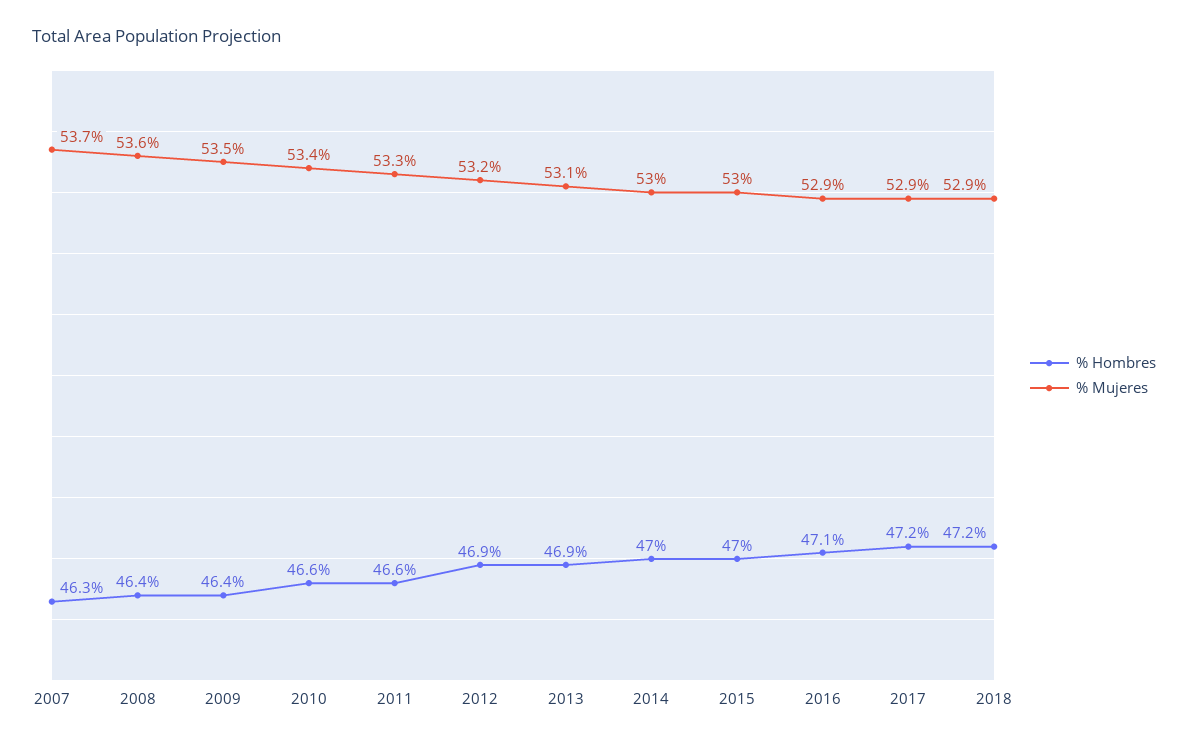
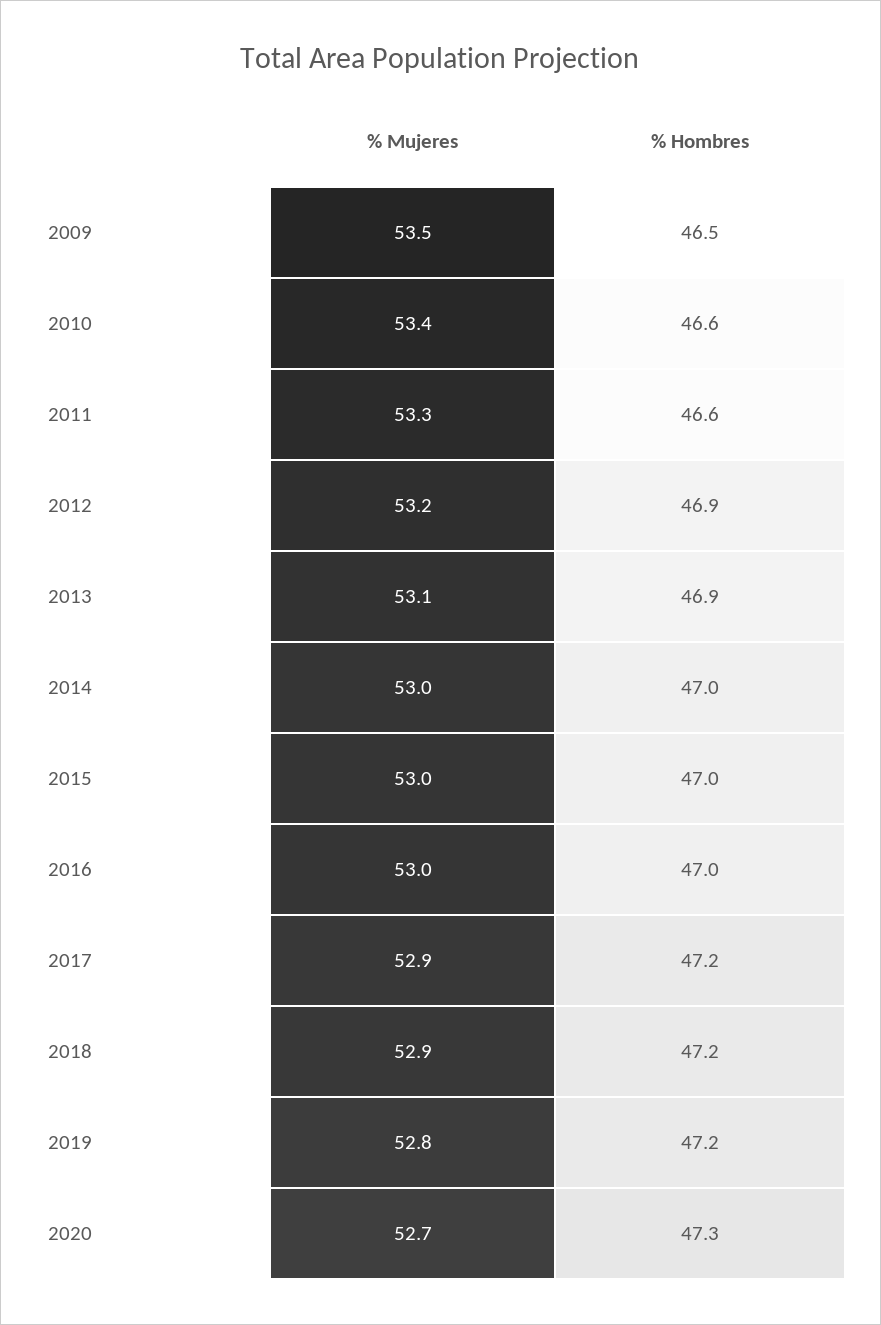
% Hombres, 2007: 46.3 -> none
% Mujeres, 2007: 53.7 -> none
% Hombres, 2008: 46.4 -> none
% Mujeres, 2008: 53.6 -> none
% Hombres, 2009: 46.4 -> 46.5
% Hombres, 2016: 47.1 -> 47
% Mujeres, 2016: 52.9 -> 53
% Mujeres, 2019: none -> 52.8
% Hombres, 2019: none -> 47.2
% Mujeres, 2020: none -> 52.7
% Hombres, 2020: none -> 47.3

